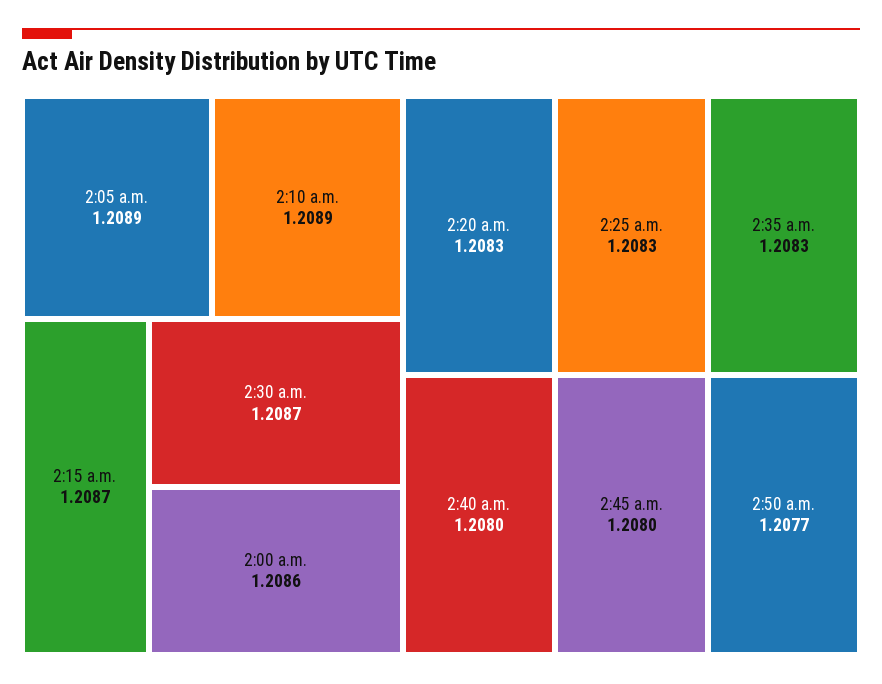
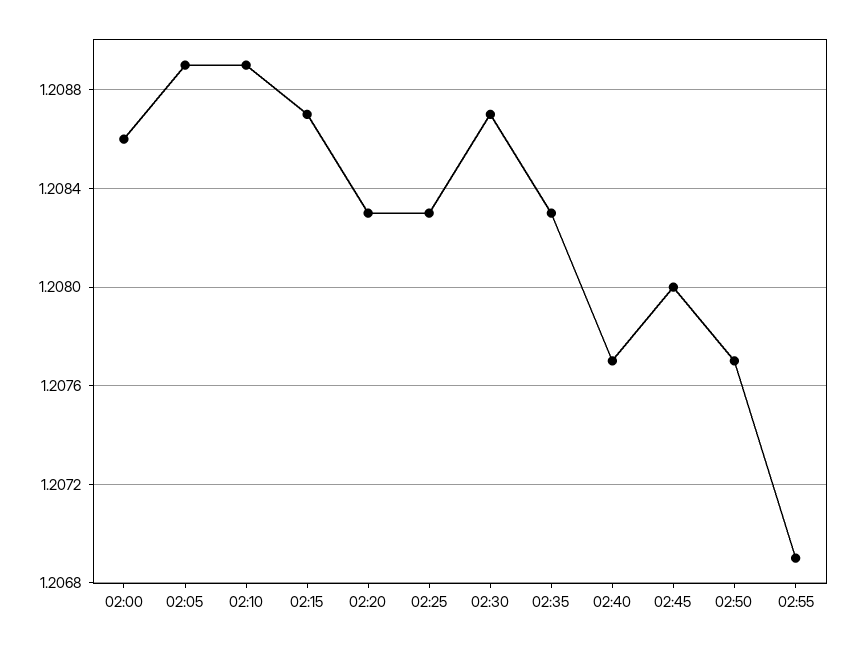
2:40 a.m.: 1.208 -> 1.2077
02:55: none -> 1.2069

